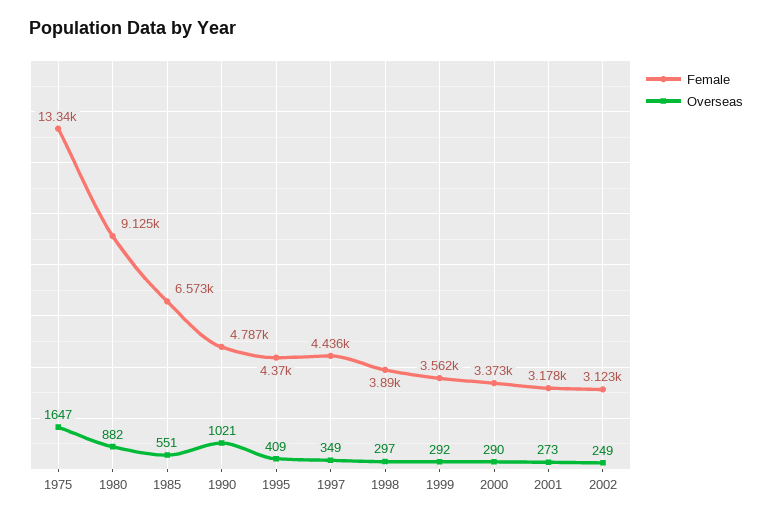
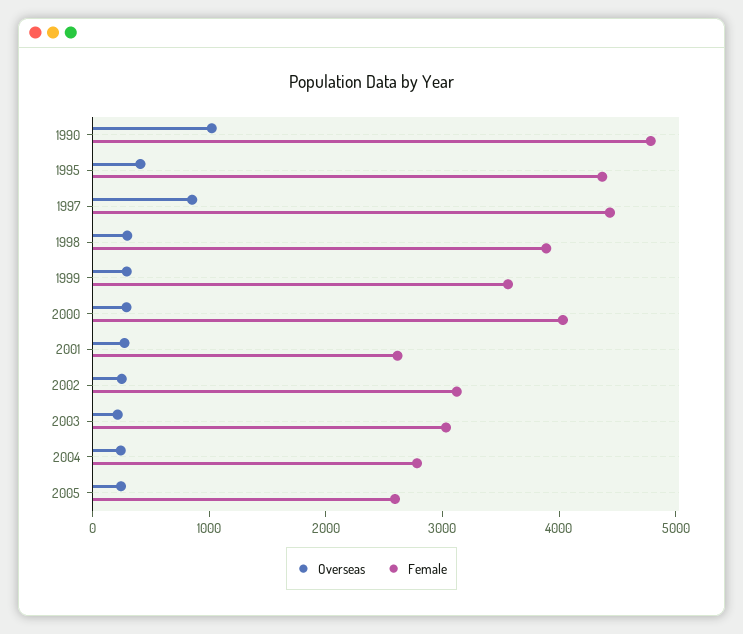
Female, 1975: 13340 -> none
Overseas, 1975: 1647 -> none
Female, 1980: 9125 -> none
Overseas, 1980: 882 -> none
Female, 1985: 6573 -> none
Overseas, 1985: 551 -> none
Overseas, 1997: 349 -> 800
Female, 2000: 3373 -> 4000
Female, 2001: 3178 -> 2600
Overseas, 2003: none -> 200
Female, 2003: none -> 3000
Overseas, 2004: none -> 200
Female, 2004: none -> 2800
Overseas, 2005: none -> 200
Female, 2005: none -> 2600

